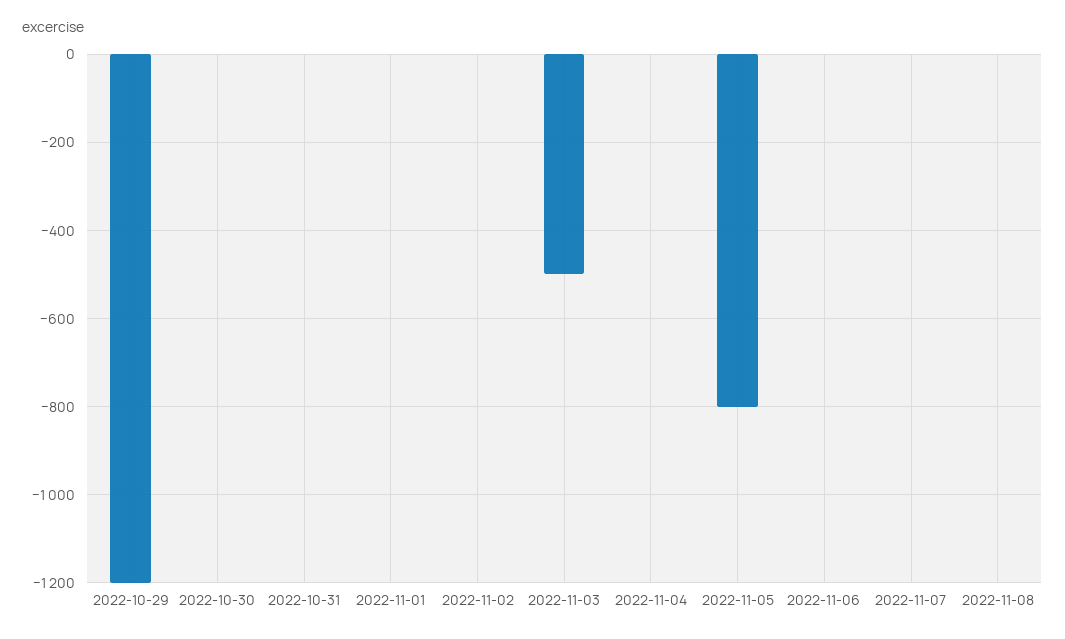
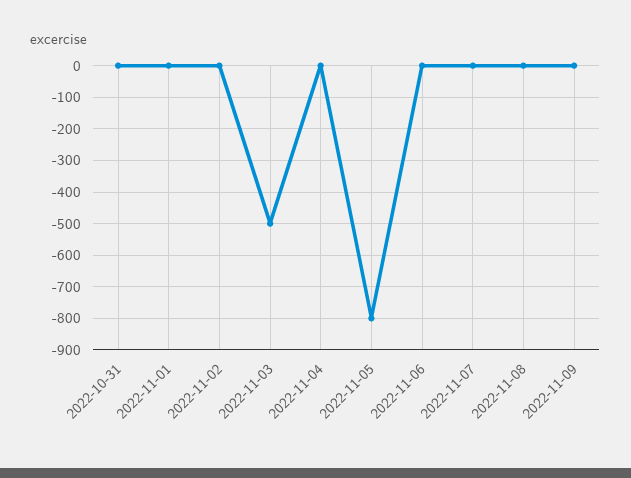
2022-10-29: -1200 -> none
2022-10-30: 0 -> none
2022-11-09: none -> 0

